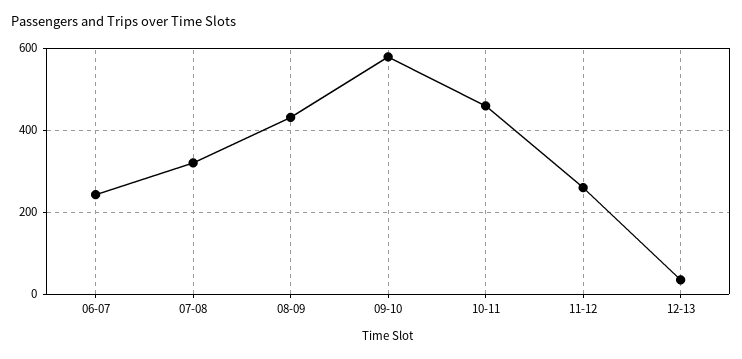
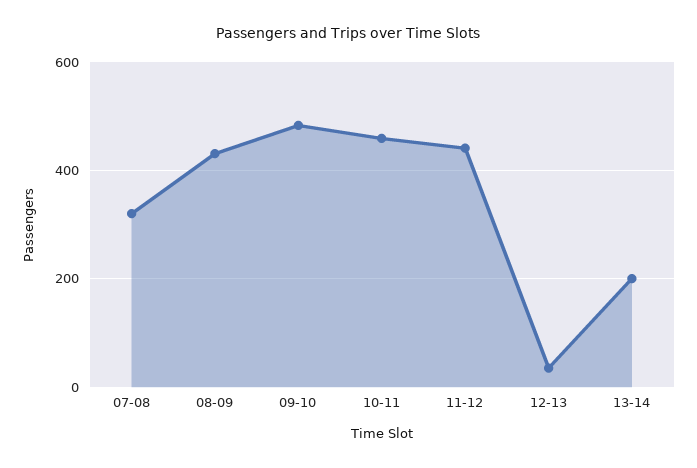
06-07: 240 -> none
09-10: 580 -> 480
11-12: 260 -> 440
13-14: none -> 200

